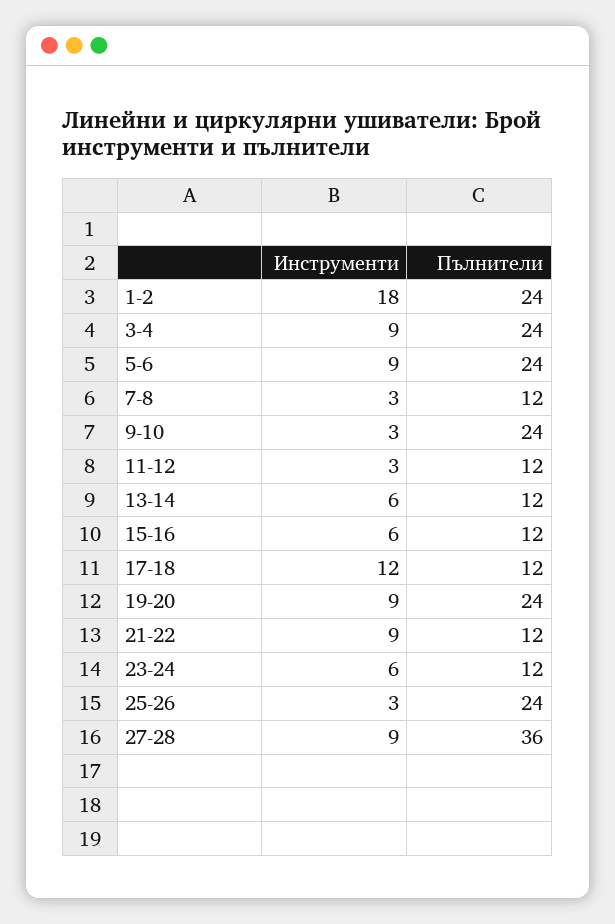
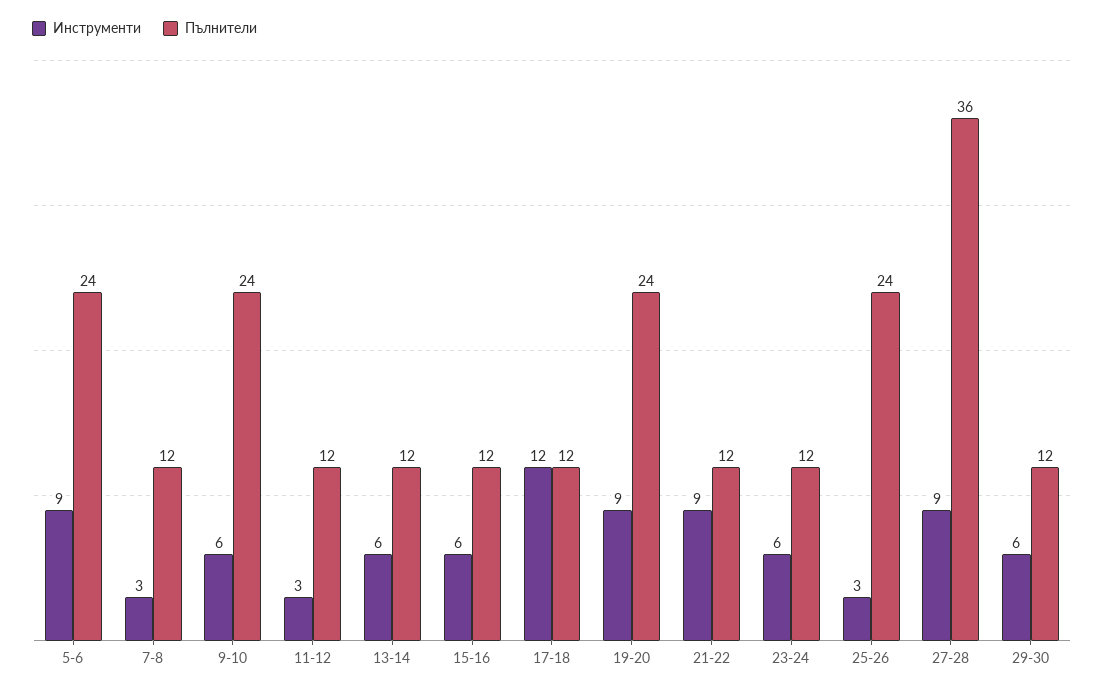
Инструменти, 1-2: 18 -> none
Пълнители, 1-2: 24 -> none
Инструменти, 3-4: 9 -> none
Пълнители, 3-4: 24 -> none
Инструменти, 9-10: 3 -> 6
Инструменти, 29-30: none -> 6
Пълнители, 29-30: none -> 12

